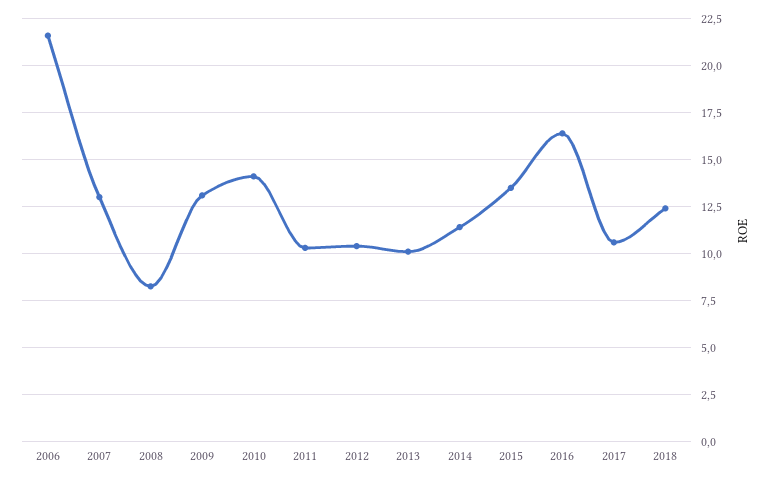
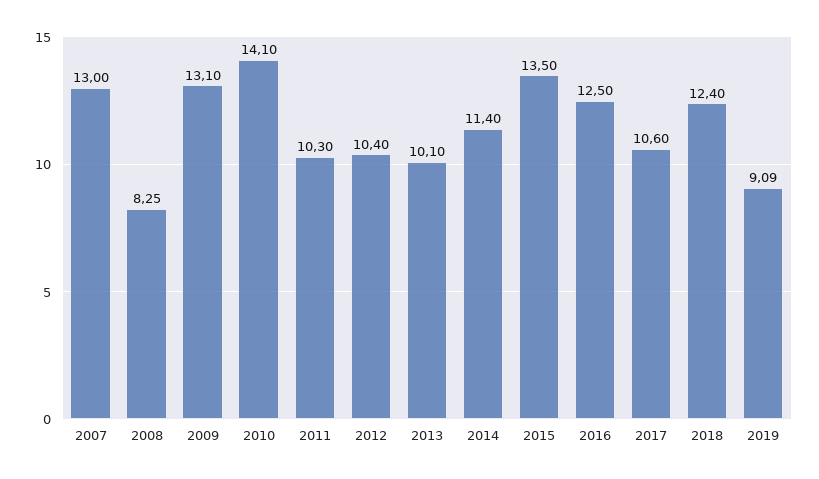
2006: 21.5 -> none
2016: 16.5 -> 12.5
2019: none -> 9.09

